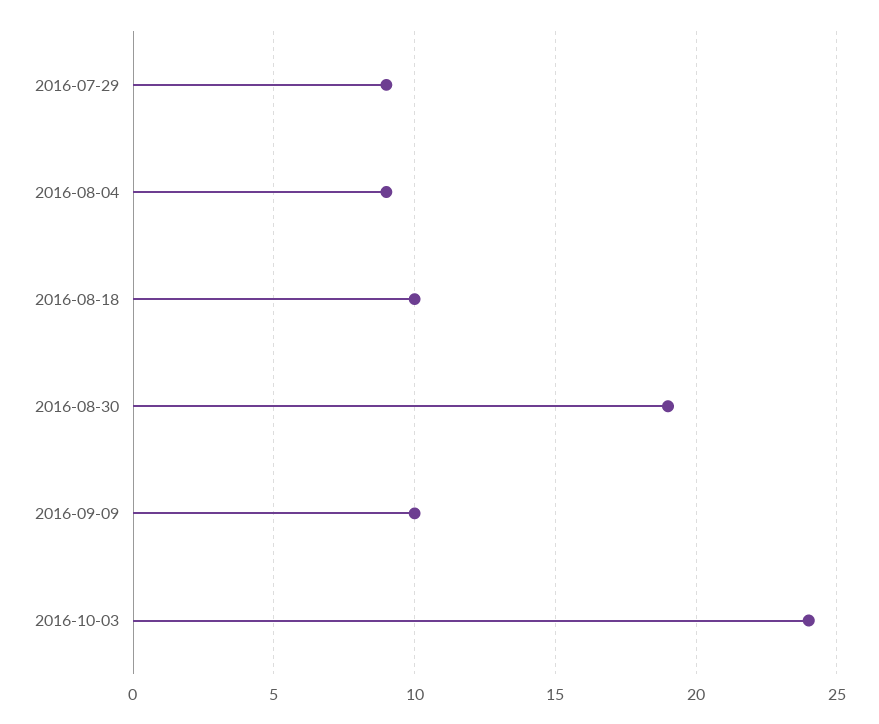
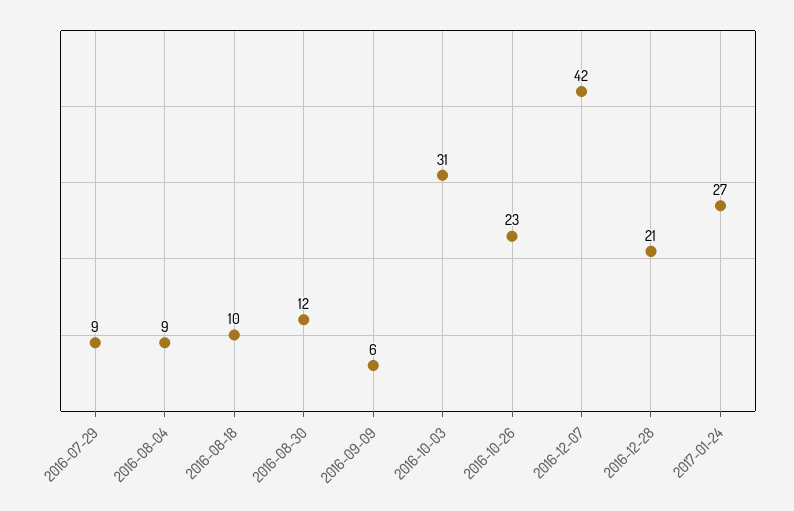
2016-08-30: 19 -> 12
2016-09-09: 10 -> 6
2016-10-03: 24 -> 31
2016-10-26: none -> 23
2016-12-07: none -> 42
2016-12-28: none -> 21
2017-01-24: none -> 27

